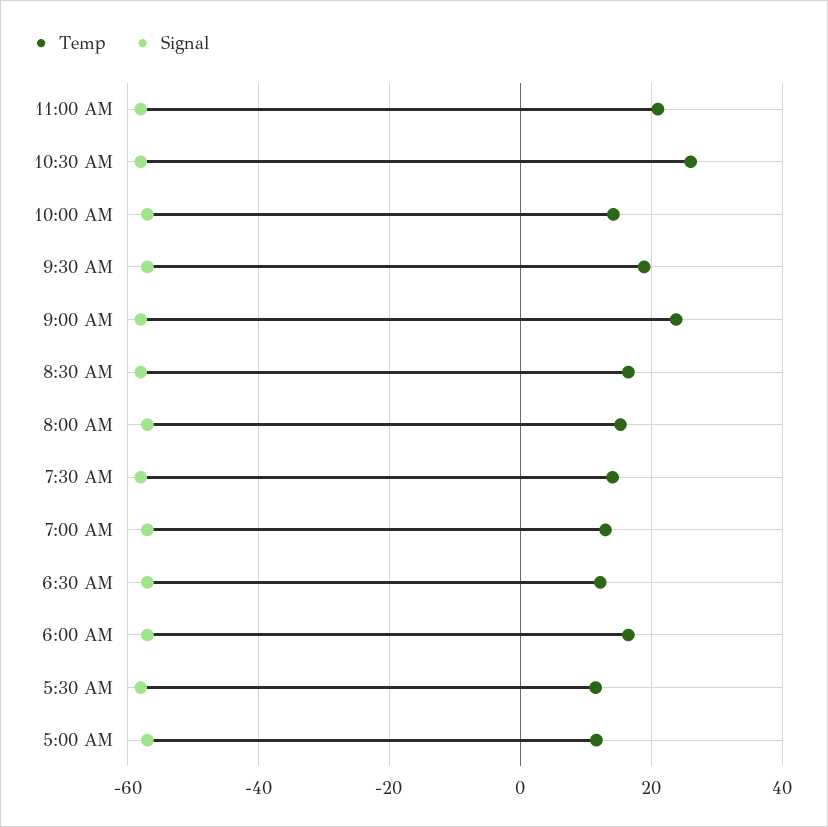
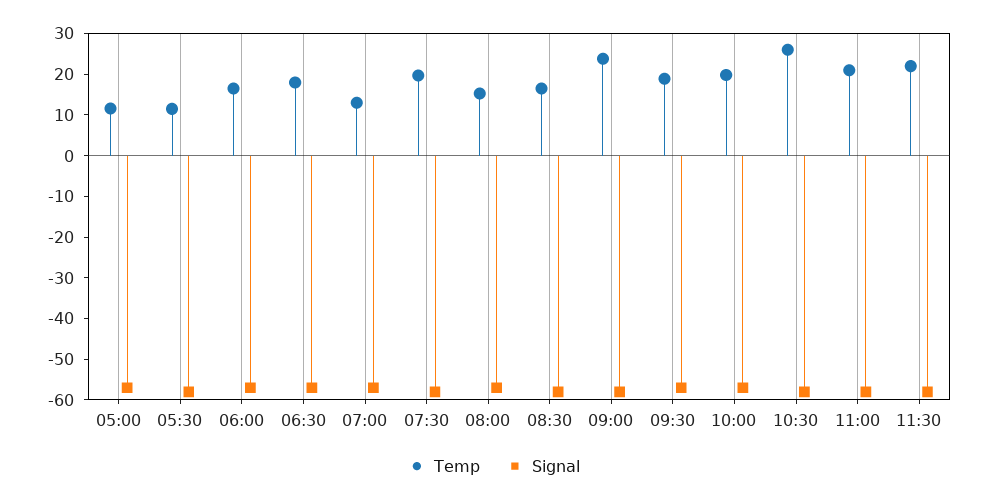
Temp, 10:00 AM: 14 -> 20
Temp, 7:30 AM: 14 -> 20
Temp, 6:30 AM: 12 -> 18
Temp, 11:30: none -> 22
Signal, 11:30: none -> -58

